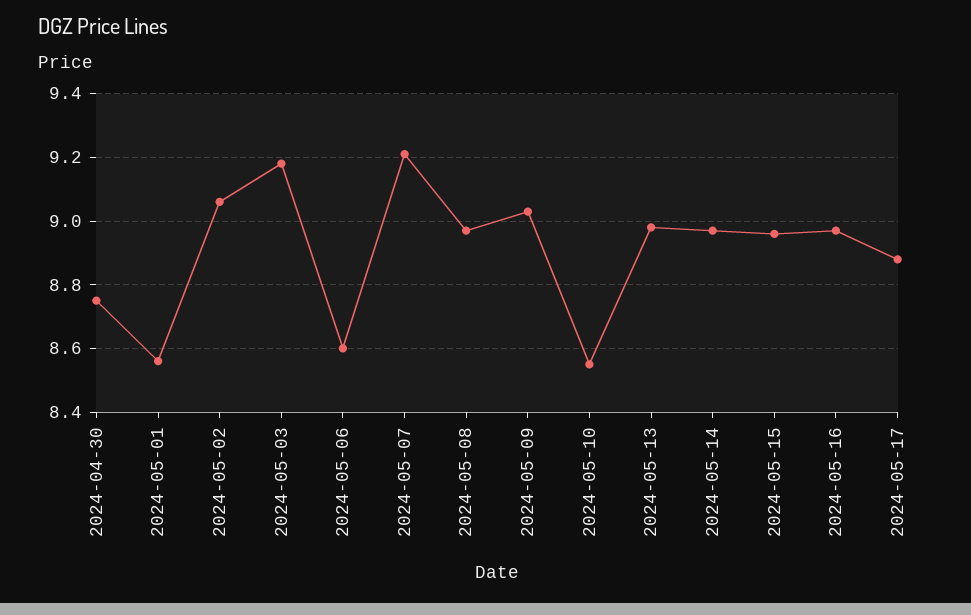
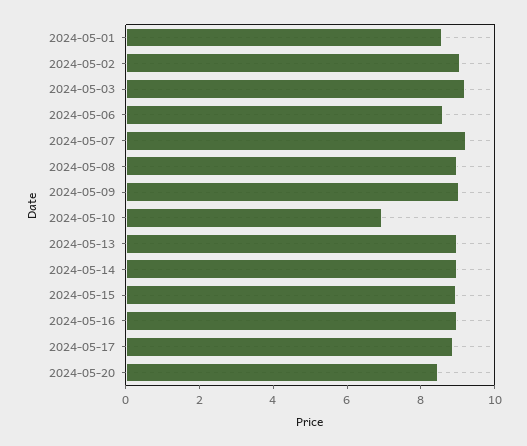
2024-04-30: 8.75 -> none
2024-05-10: 8.55 -> 7
2024-05-20: none -> 8.5

